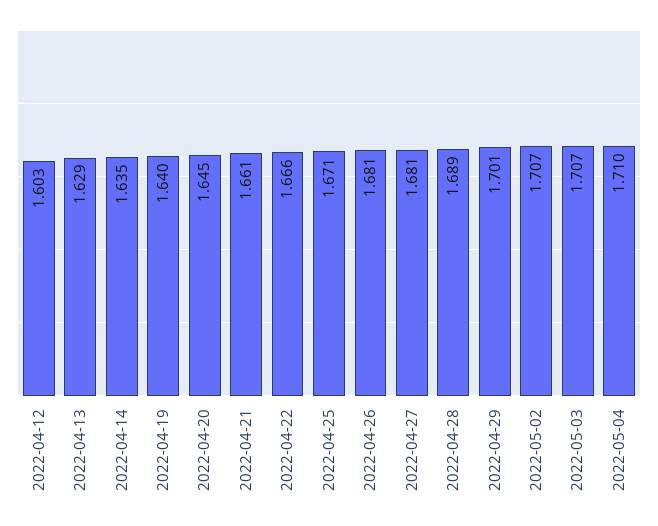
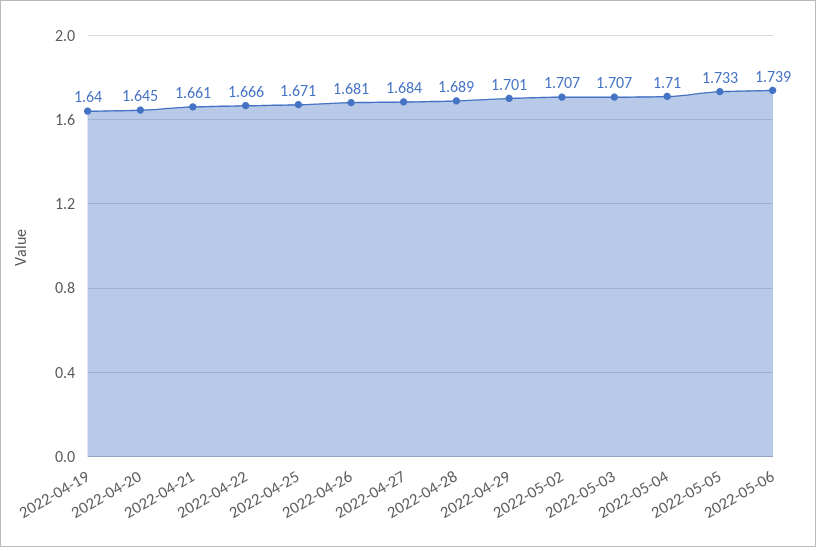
2022-04-12: 1.603 -> none
2022-04-13: 1.629 -> none
2022-04-14: 1.635 -> none
2022-04-27: 1.681 -> 1.684
2022-05-05: none -> 1.733
2022-05-06: none -> 1.739

